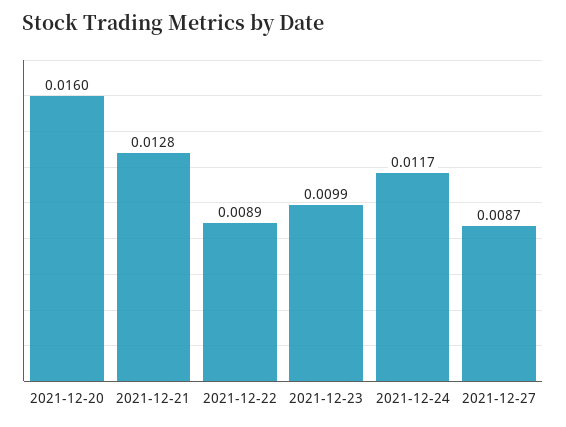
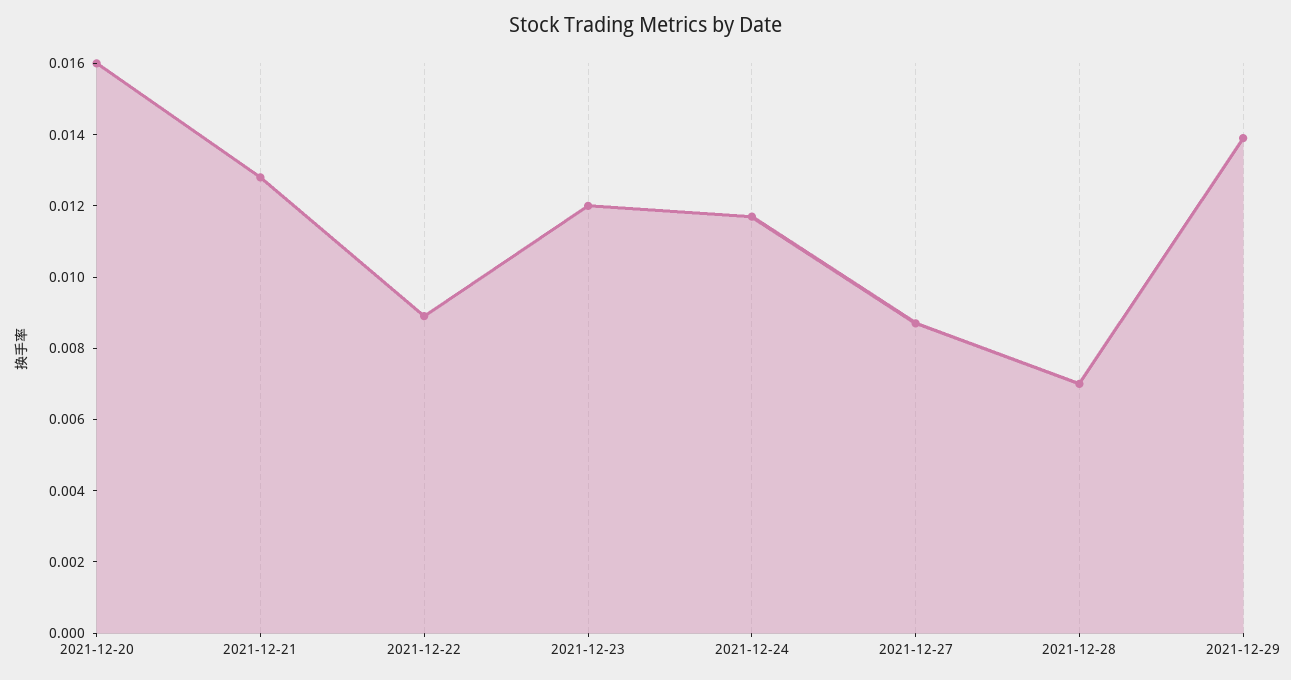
2021-12-23: 0.0099 -> 0.012
2021-12-28: none -> 0.007
2021-12-29: none -> 0.014

